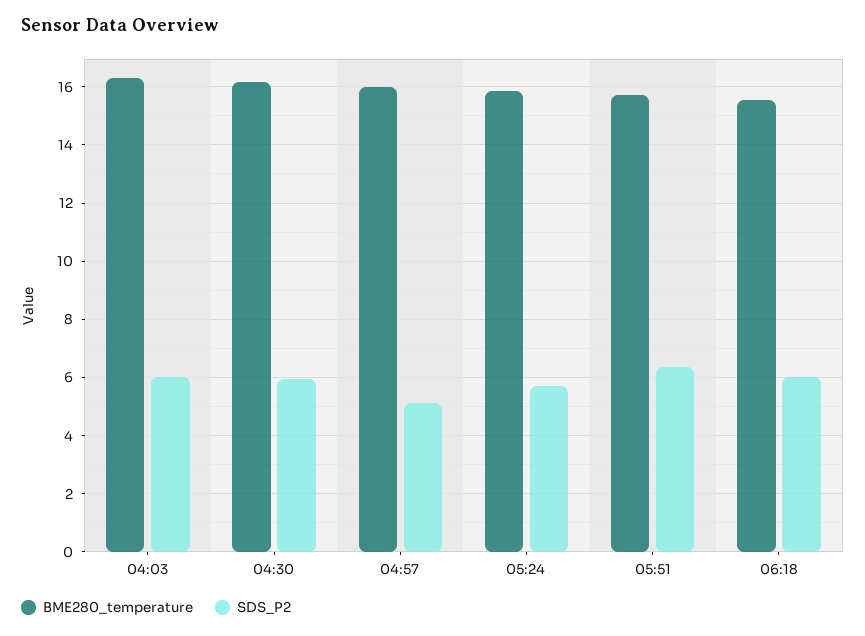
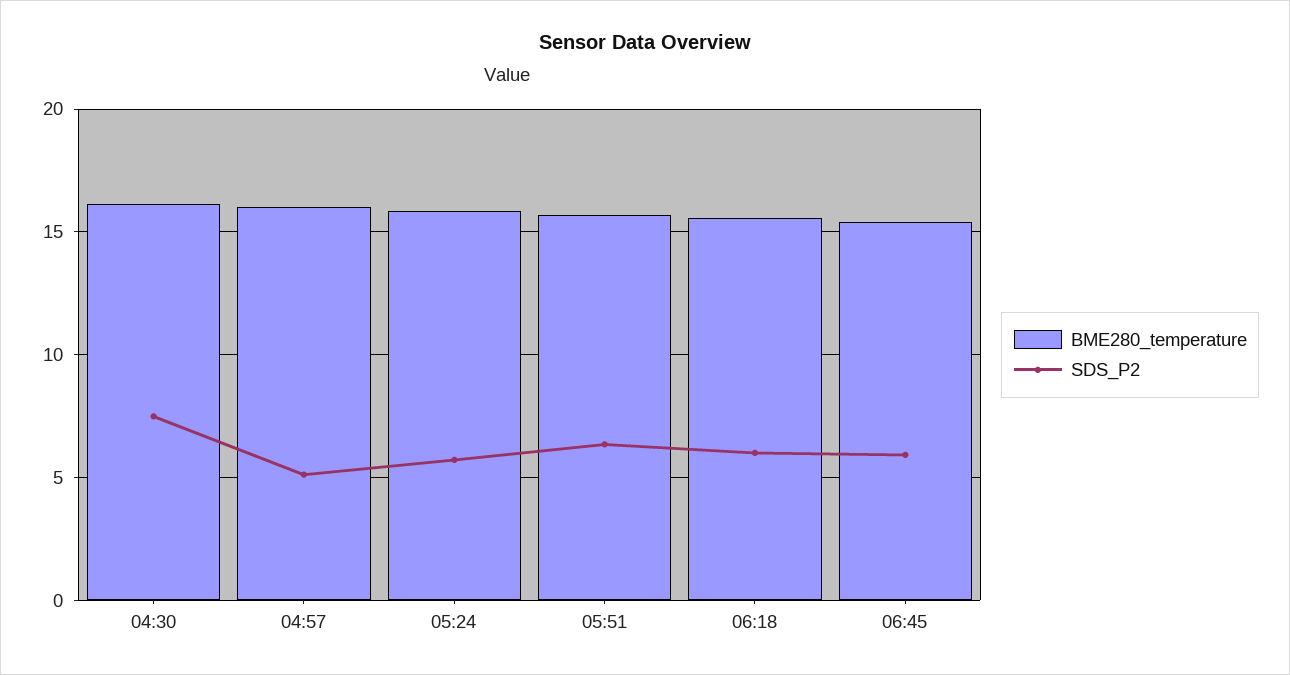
BME280_temperature, 04:03: 16.25 -> none
SDS_P2, 04:03: 6 -> none
SDS_P2, 04:30: 6 -> 7.5
BME280_temperature, 06:45: none -> 15.5
SDS_P2, 06:45: none -> 6

